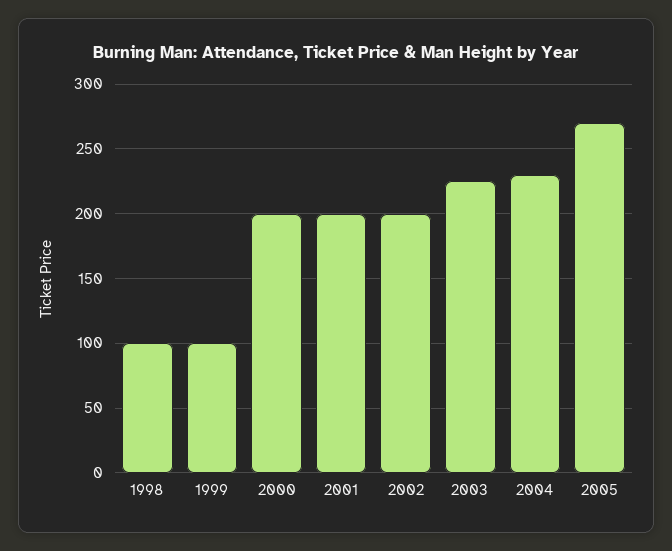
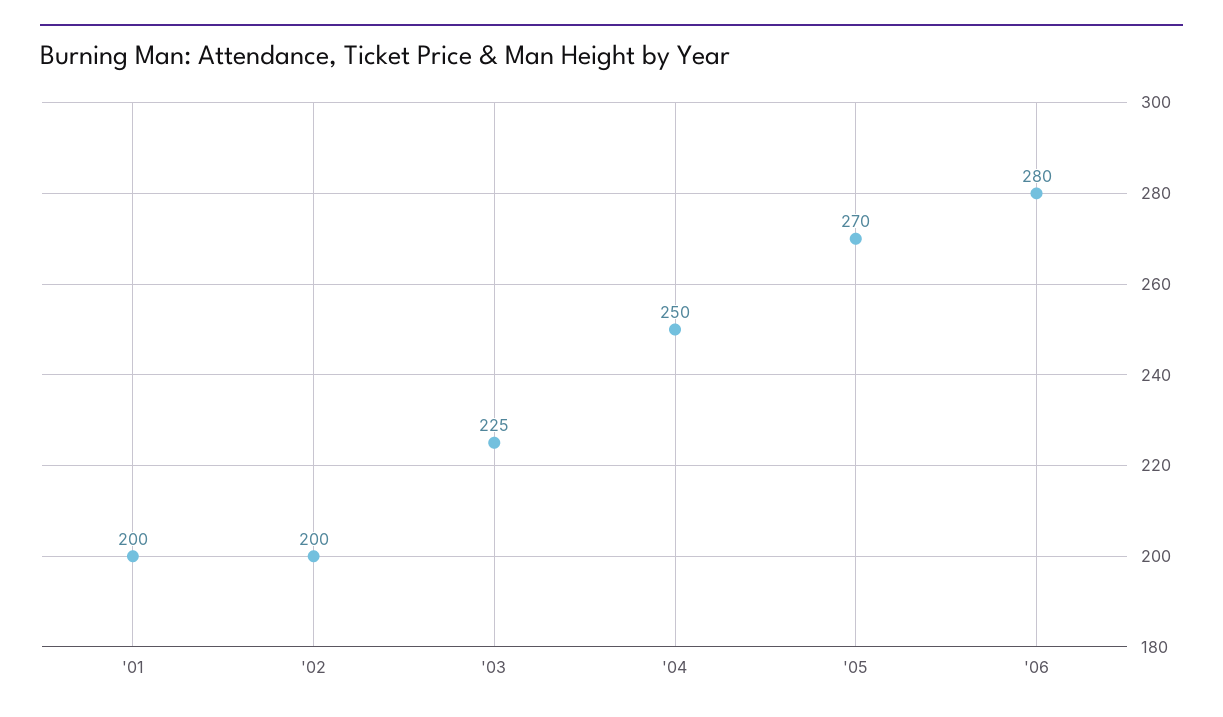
1998: 100 -> none
1999: 100 -> none
2000: 200 -> none
2004: 230 -> 250
'06: none -> 280

